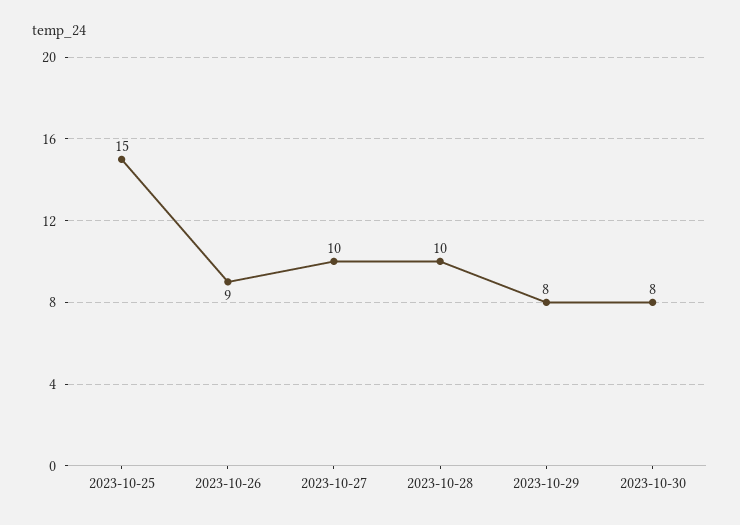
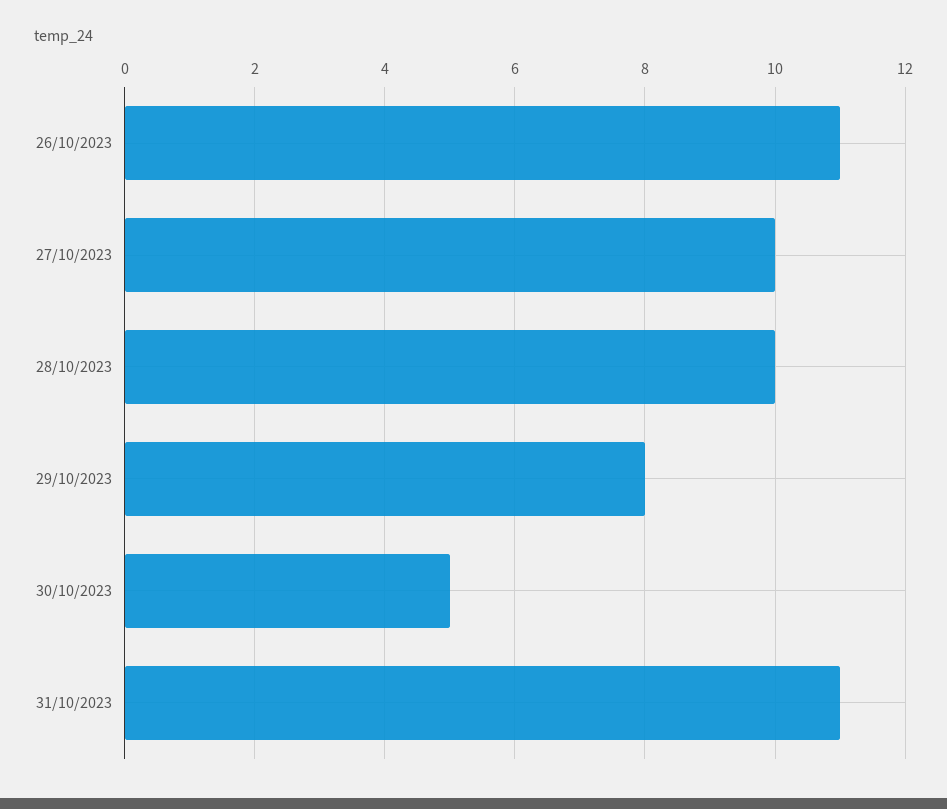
2023-10-25: 15 -> none
2023-10-26: 9 -> 11
2023-10-30: 8 -> 5
31/10/2023: none -> 11

